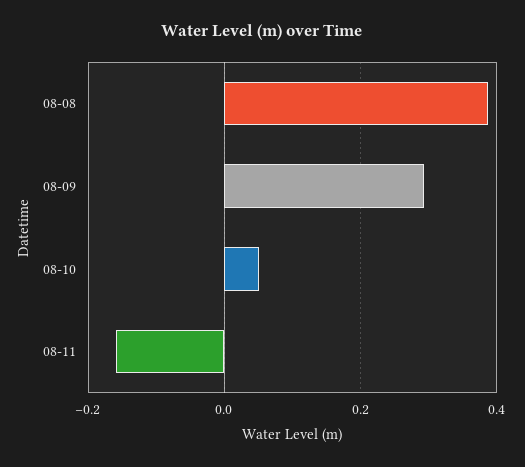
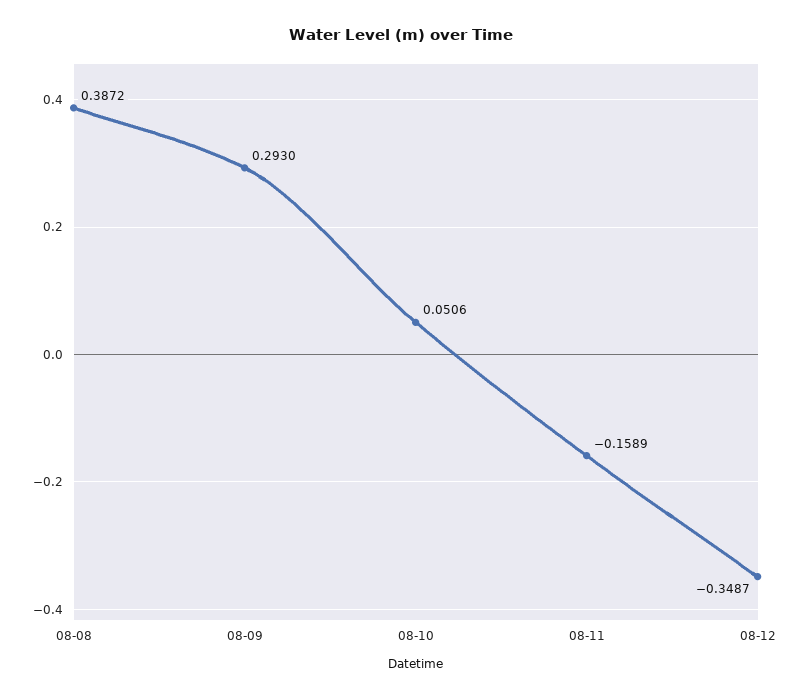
08-12: none -> -0.3487

